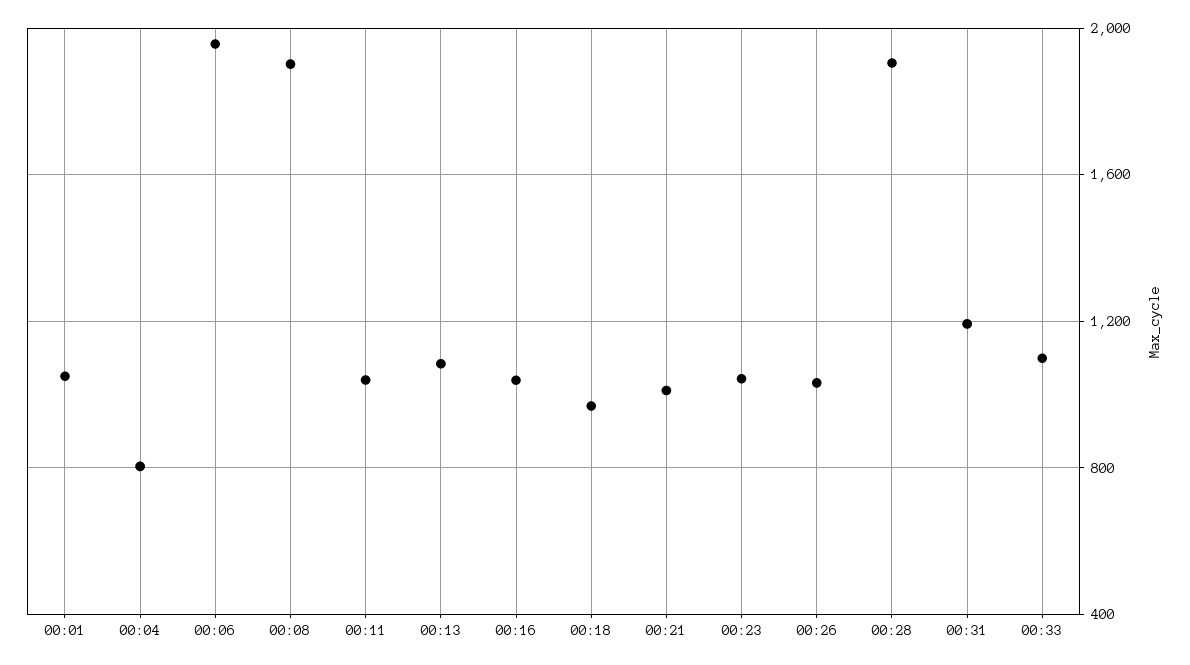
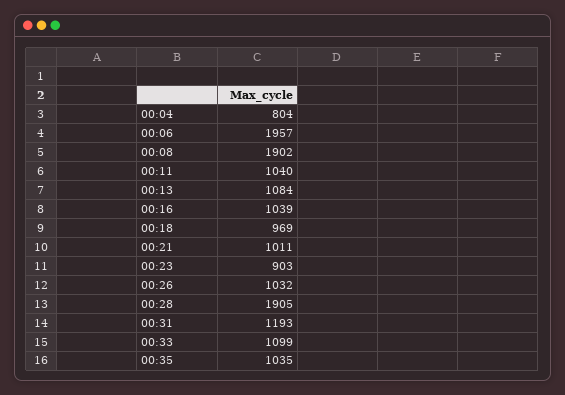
00:01: 1050 -> none
00:23: 1050 -> 903
00:35: none -> 1035

